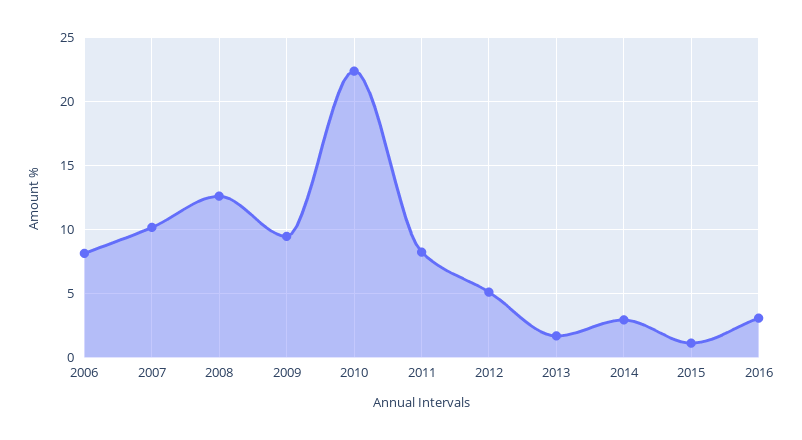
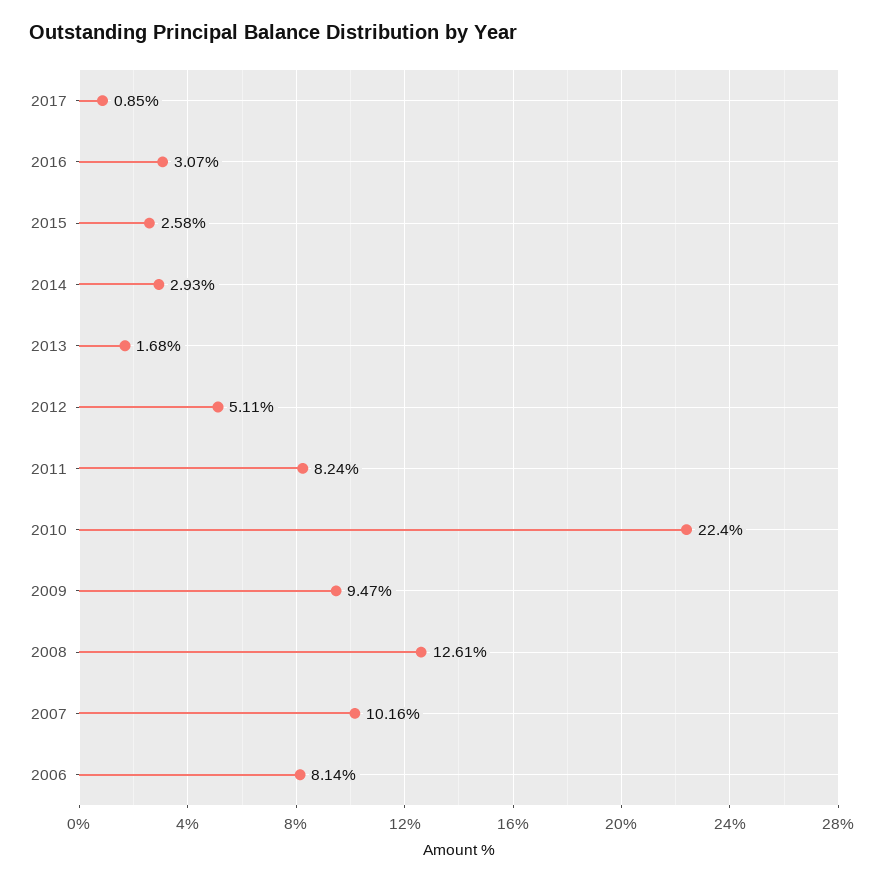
2015: 1 -> 2.58
2017: none -> 0.85

